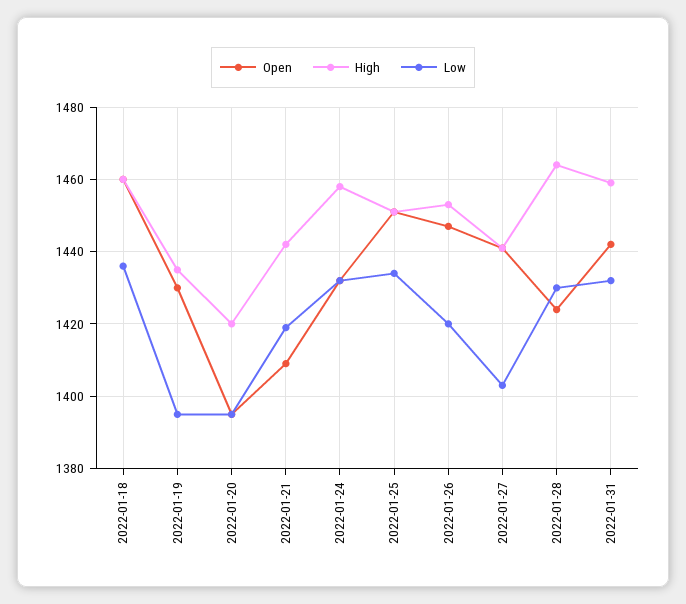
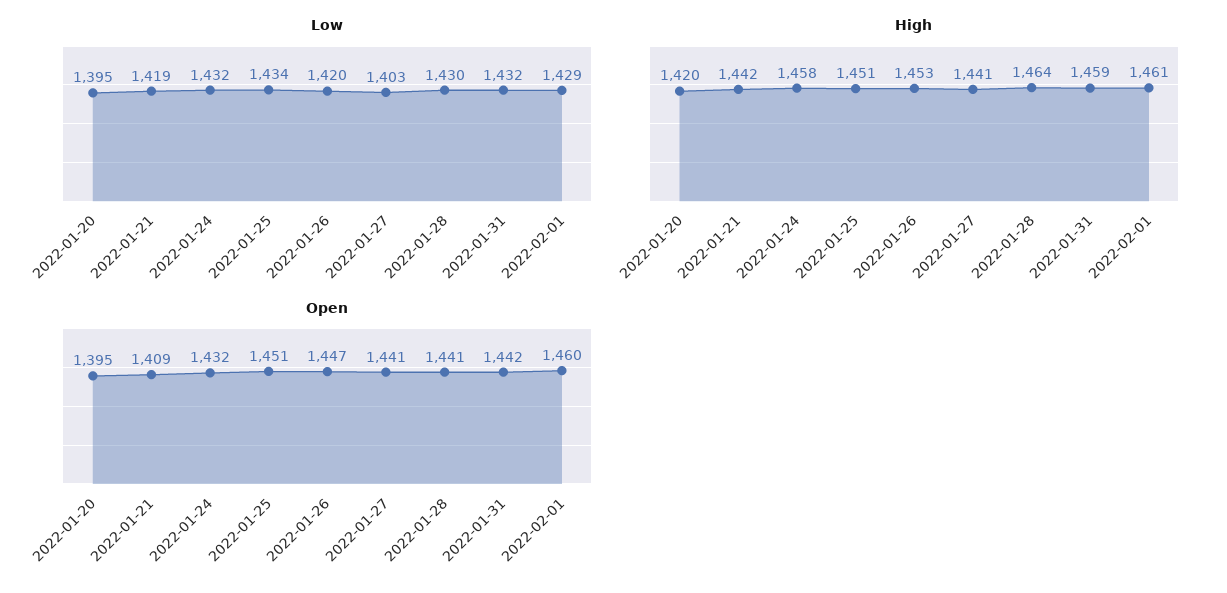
Open, 2022-01-18: 1460 -> none
High, 2022-01-18: 1460 -> none
Low, 2022-01-18: 1435 -> none
Open, 2022-01-19: 1430 -> none
High, 2022-01-19: 1435 -> none
Low, 2022-01-19: 1395 -> none
Open, 2022-01-28: 1425 -> 1441
Low, 2022-02-01: none -> 1429
High, 2022-02-01: none -> 1461
Open, 2022-02-01: none -> 1460

